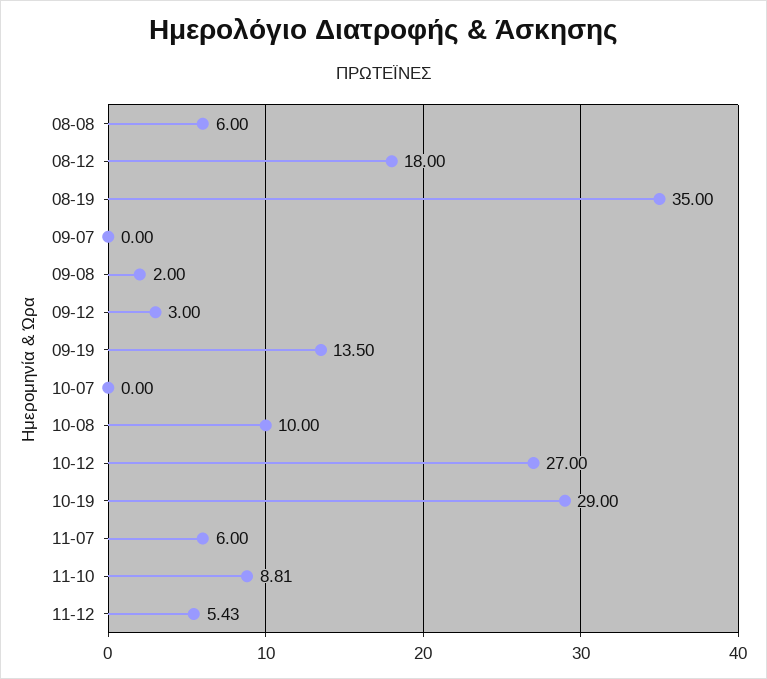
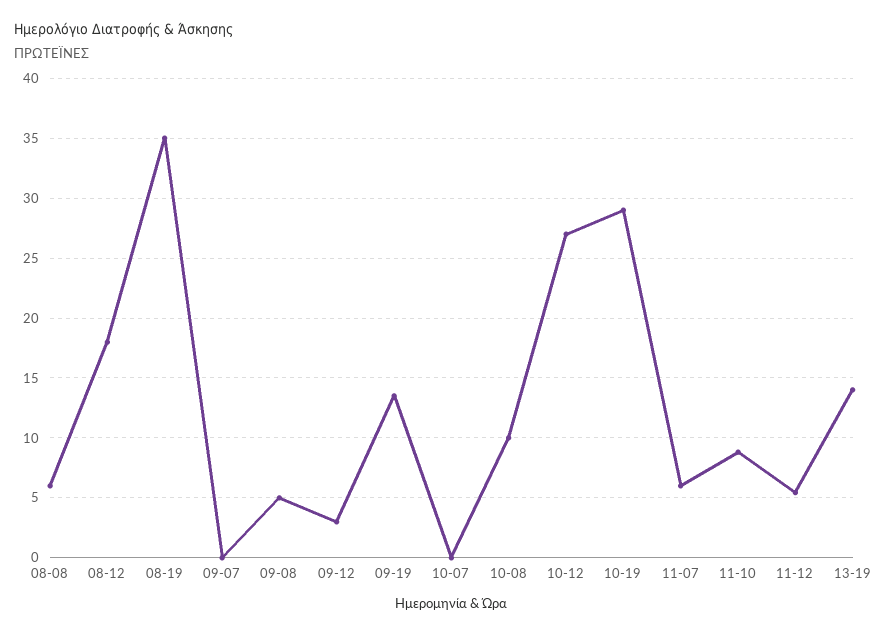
09-08: 2 -> 5
13-19: none -> 14

